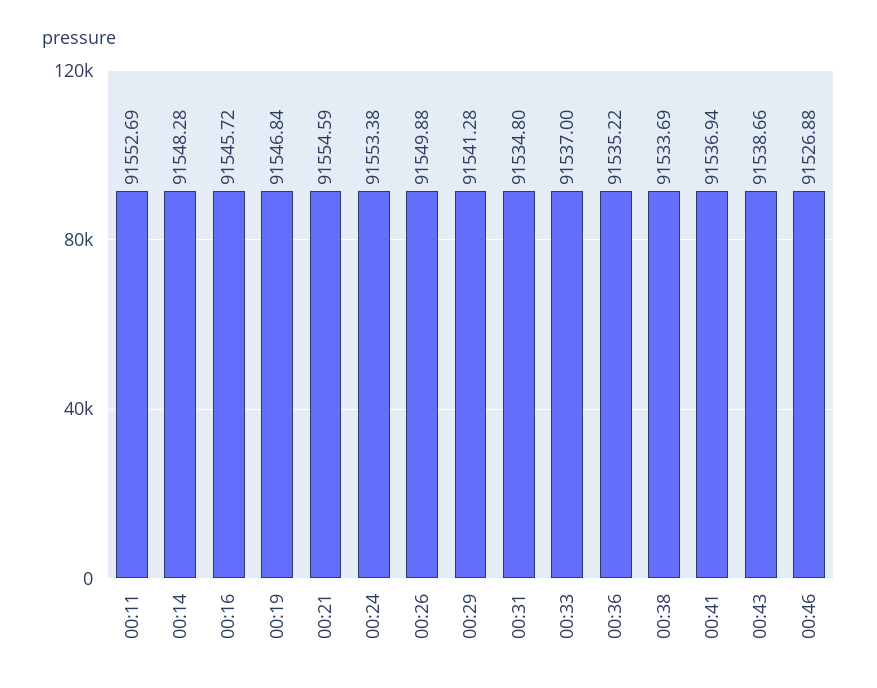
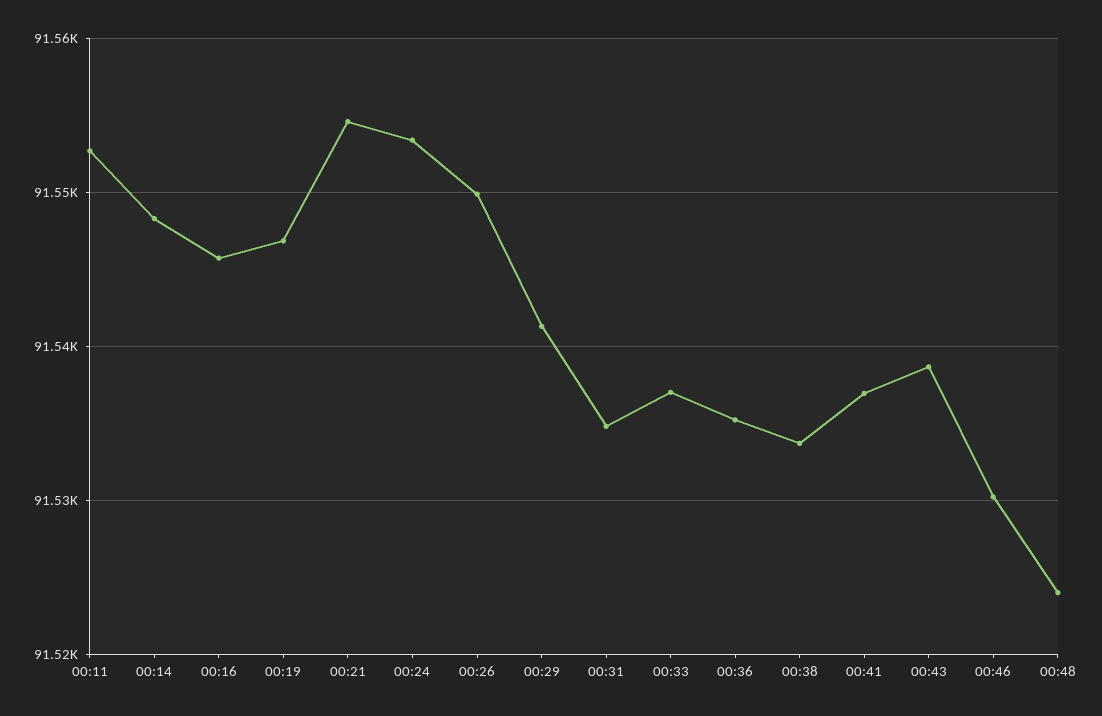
00:46: 91526.88 -> 91530
00:48: none -> 91524

